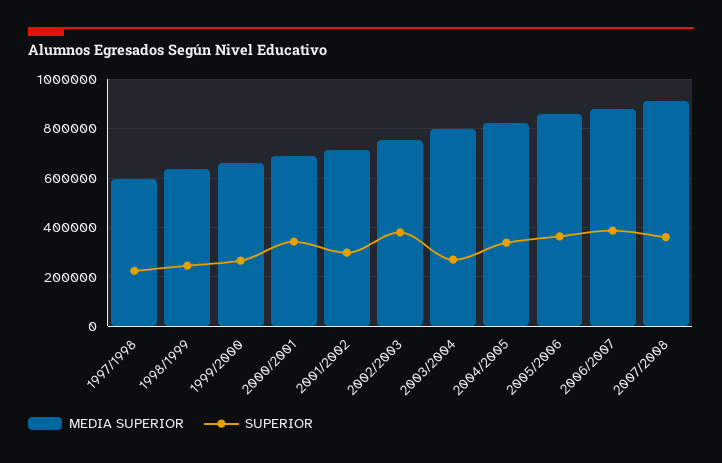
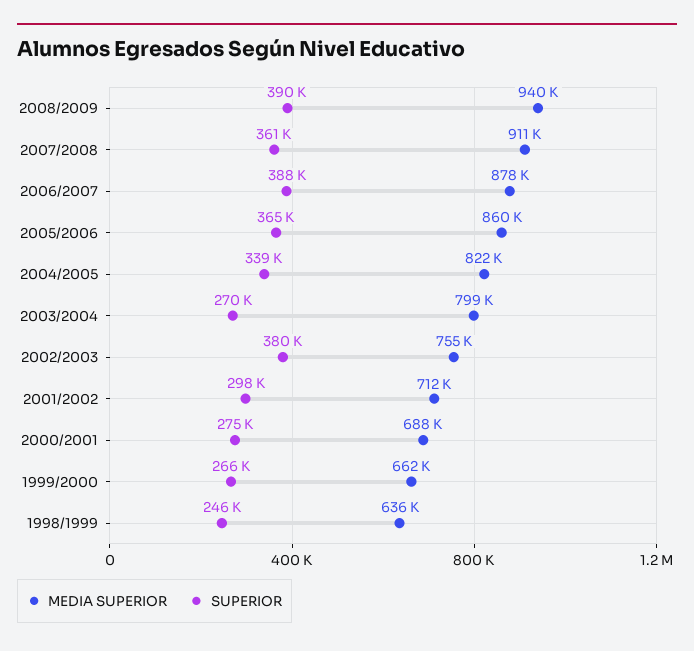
MEDIA SUPERIOR, 1997/1998: 600000 -> none
SUPERIOR, 1997/1998: 225000 -> none
SUPERIOR, 2000/2001: 350000 -> 275000
MEDIA SUPERIOR, 2008/2009: none -> 940000
SUPERIOR, 2008/2009: none -> 390000

